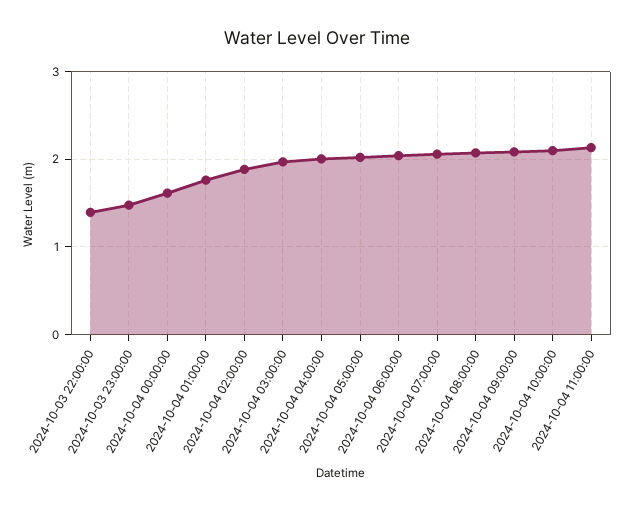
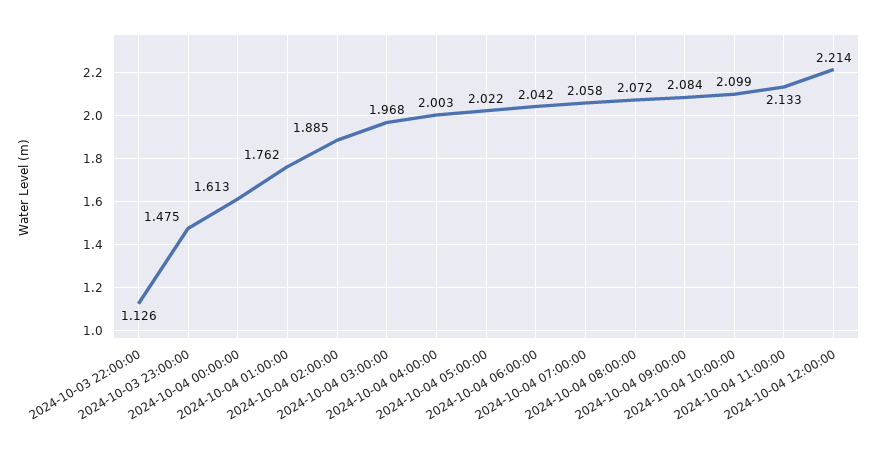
2024-10-03 22:00:00: 1.4 -> 1.126
2024-10-04 12:00:00: none -> 2.214

